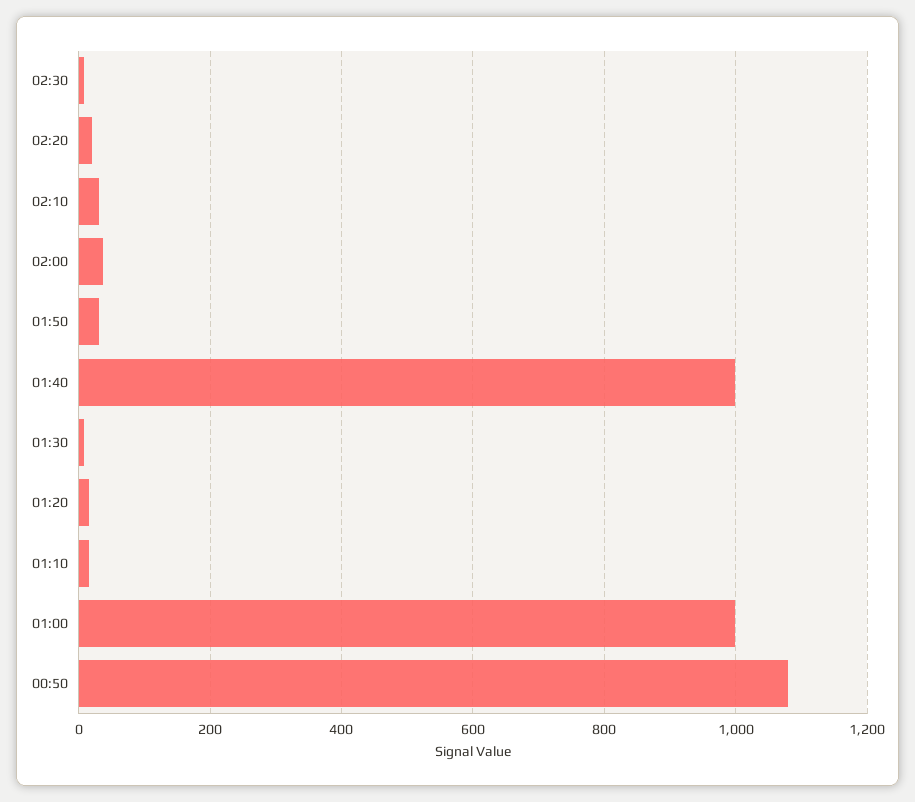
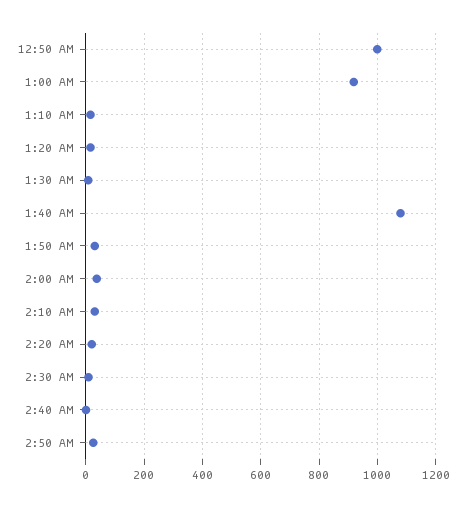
01:40: 1000 -> 1075
01:00: 1000 -> 925
00:50: 1080 -> 1000
2:40 AM: none -> 0
2:50 AM: none -> 25

